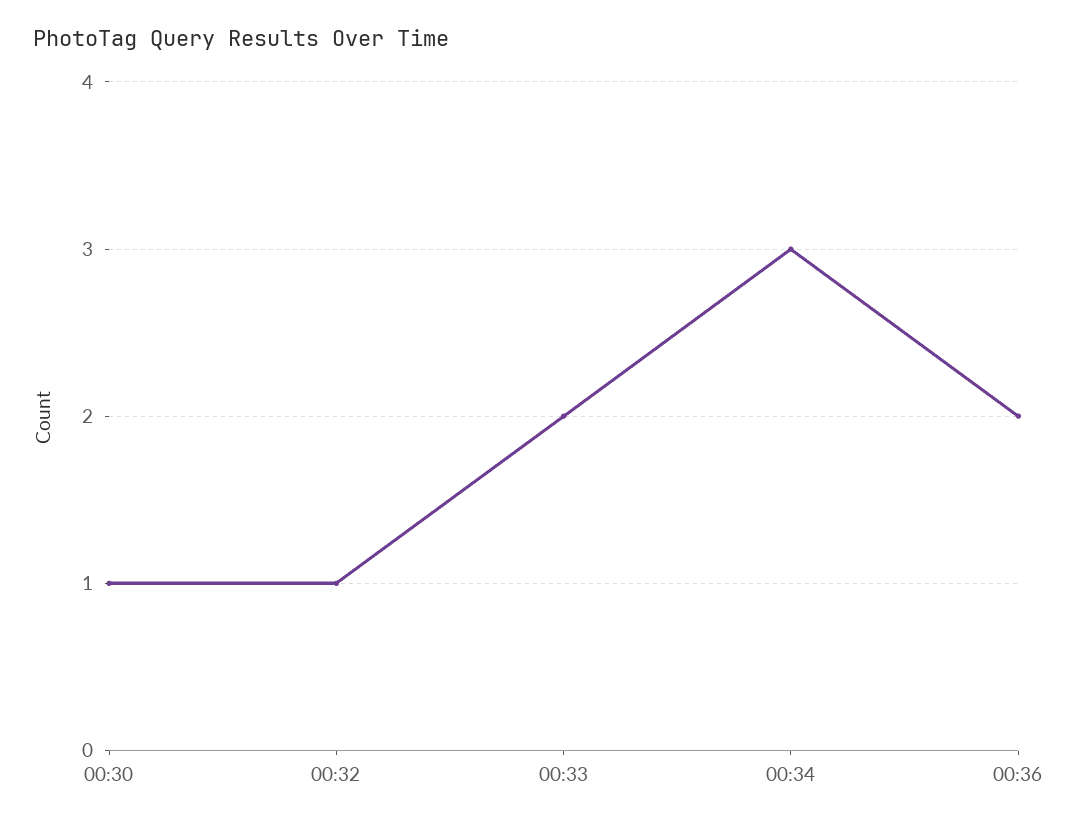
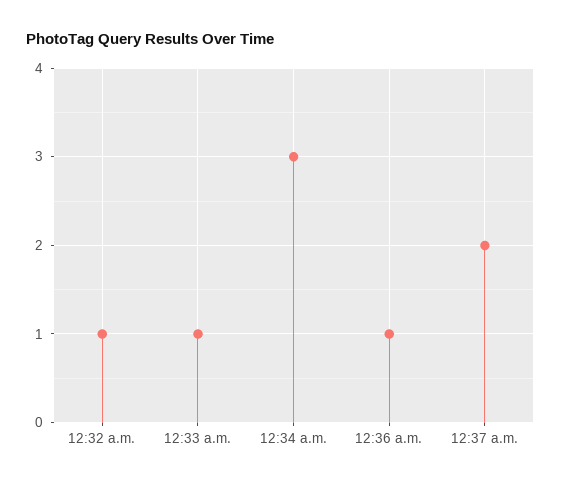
00:30: 1 -> none
00:33: 2 -> 1
00:36: 2 -> 1
12:37 a.m.: none -> 2

